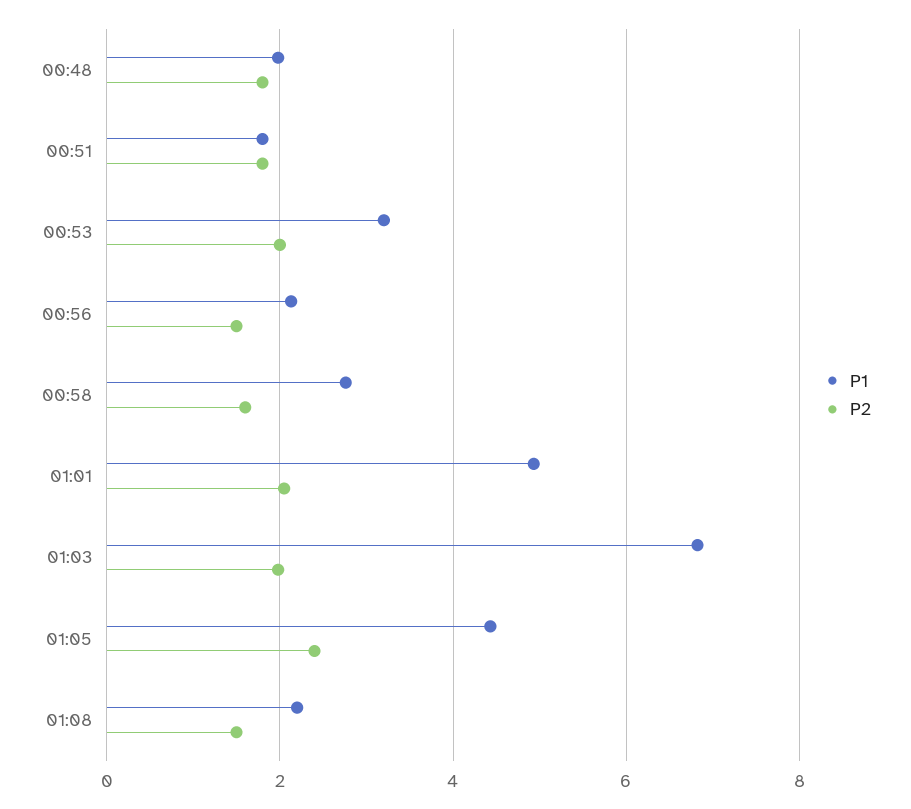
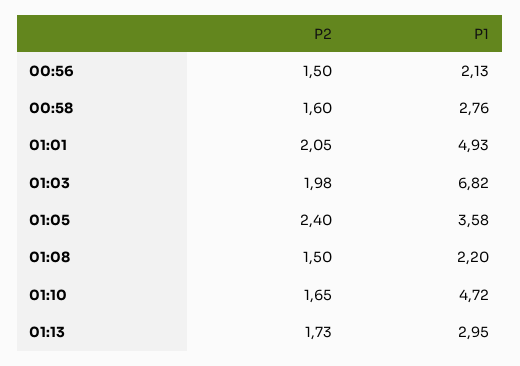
P1, 00:48: 2 -> none
P2, 00:48: 1.8 -> none
P1, 00:51: 1.8 -> none
P2, 00:51: 1.8 -> none
P1, 00:53: 3.2 -> none
P2, 00:53: 2 -> none
P1, 01:05: 4.4 -> 3.58
P2, 01:10: none -> 1.65
P1, 01:10: none -> 4.72
P2, 01:13: none -> 1.73
P1, 01:13: none -> 2.95

